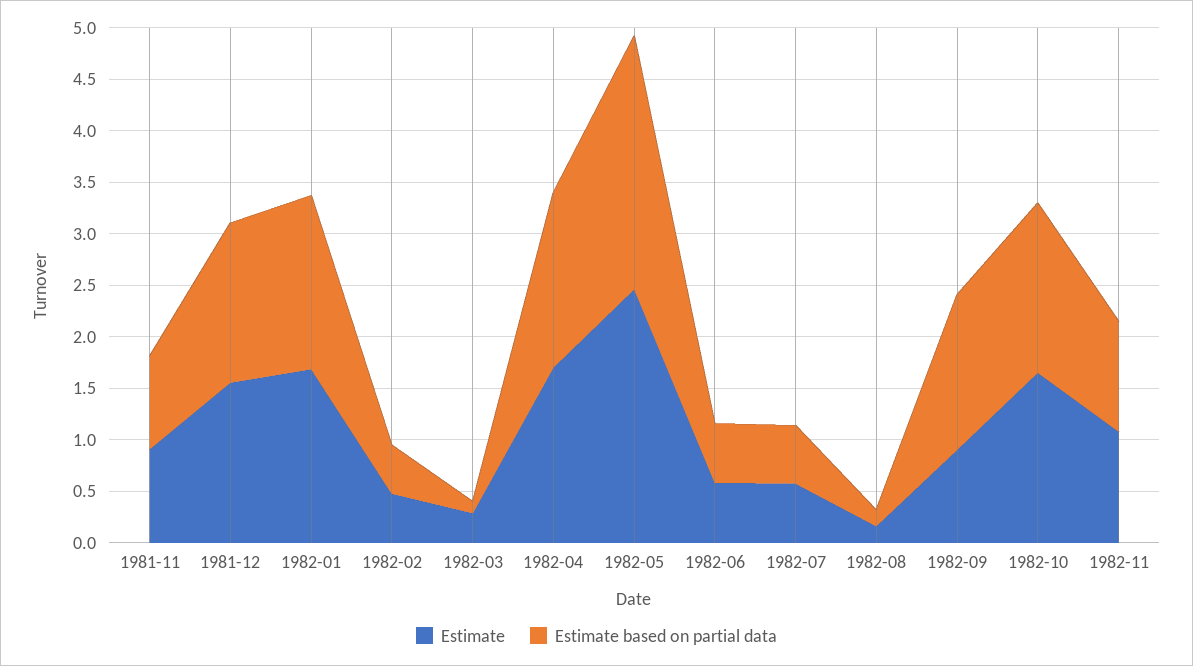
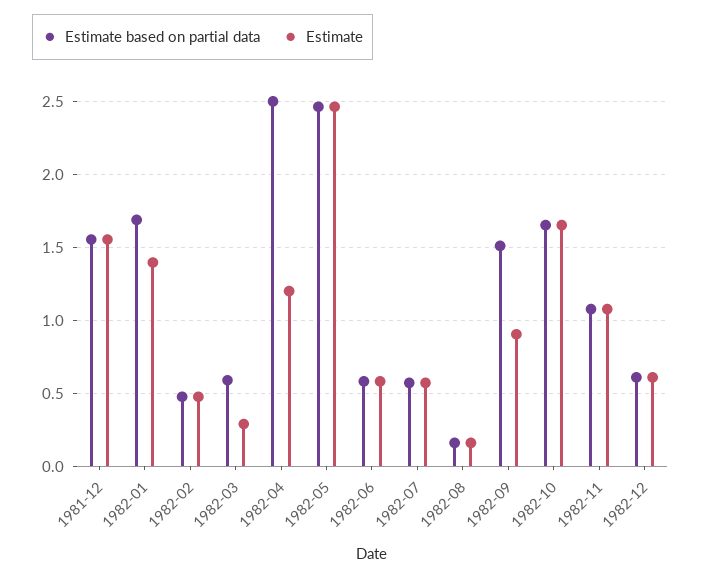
Estimate, 1981-11: 0.9 -> none
Estimate based on partial data, 1981-11: 0.9 -> none
Estimate, 1982-01: 1.7 -> 1.4
Estimate based on partial data, 1982-03: 0.1 -> 0.6
Estimate, 1982-04: 1.7 -> 1.2
Estimate based on partial data, 1982-04: 1.7 -> 2.5
Estimate based on partial data, 1982-12: none -> 0.6
Estimate, 1982-12: none -> 0.6

